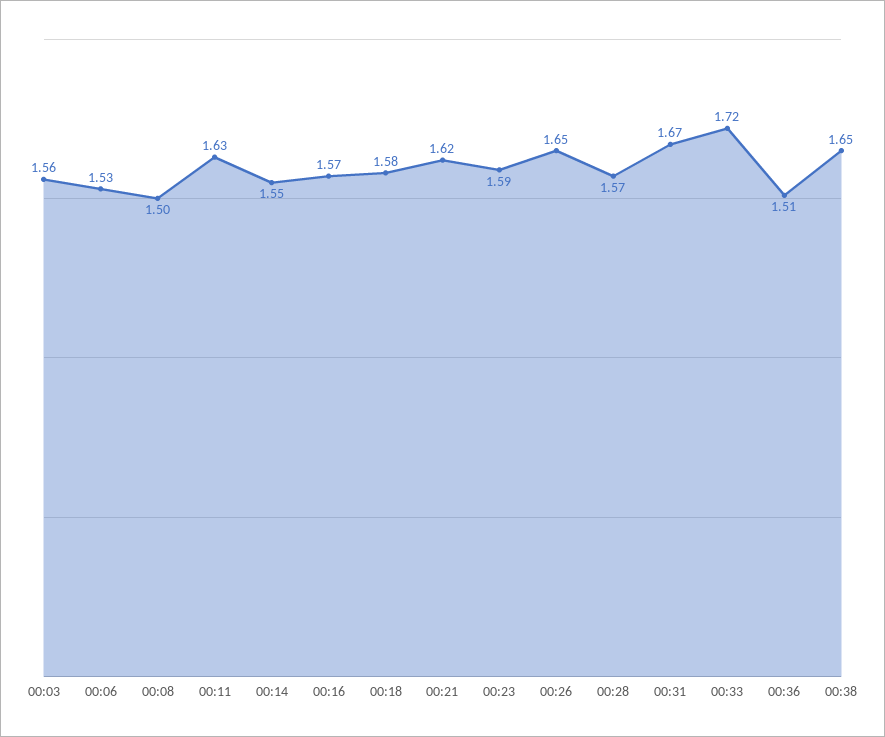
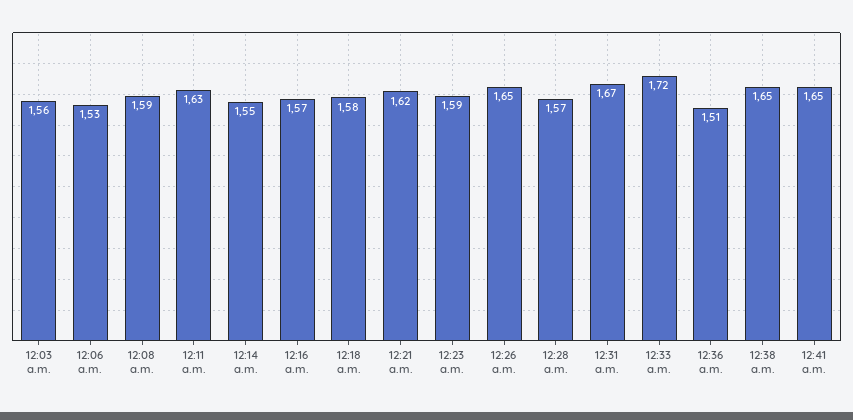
00:08: 1.5 -> 1.59
12:41 a.m.: none -> 1.65

